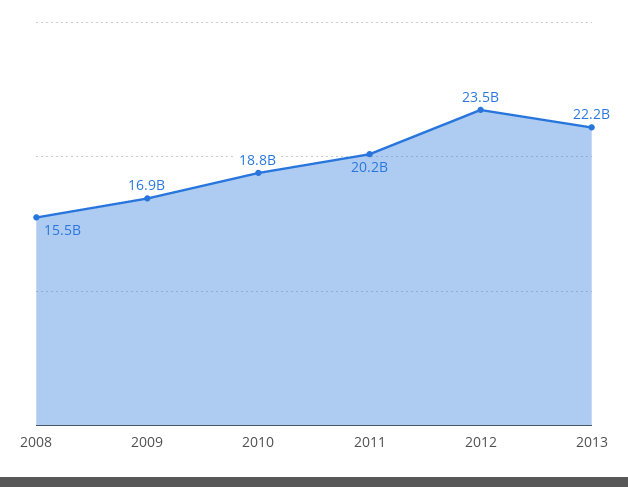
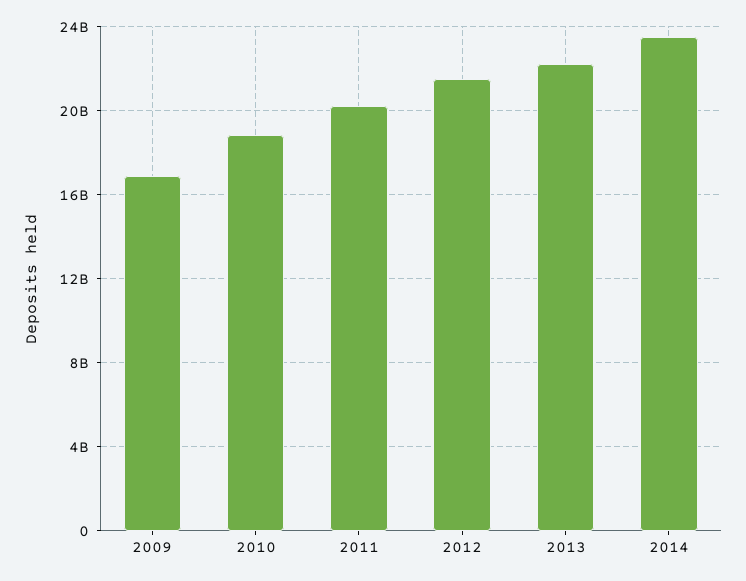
2008: 15500000000 -> none
2012: 23500000000 -> 21500000000
2014: none -> 23500000000

